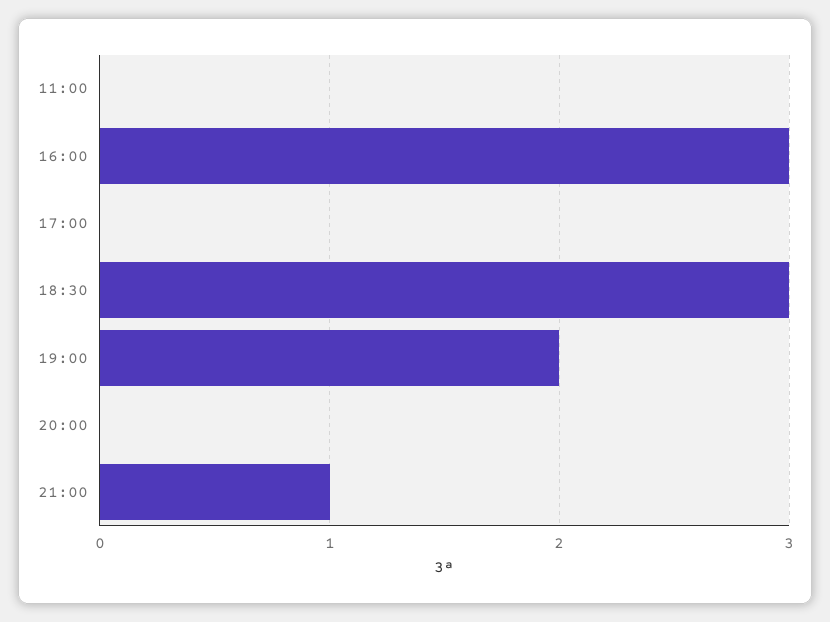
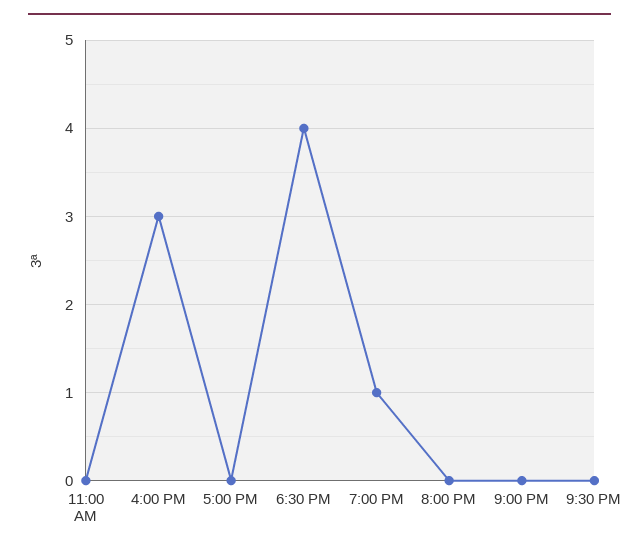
18:30: 3 -> 4
19:00: 2 -> 1
21:00: 1 -> 0
9:30 PM: none -> 0

